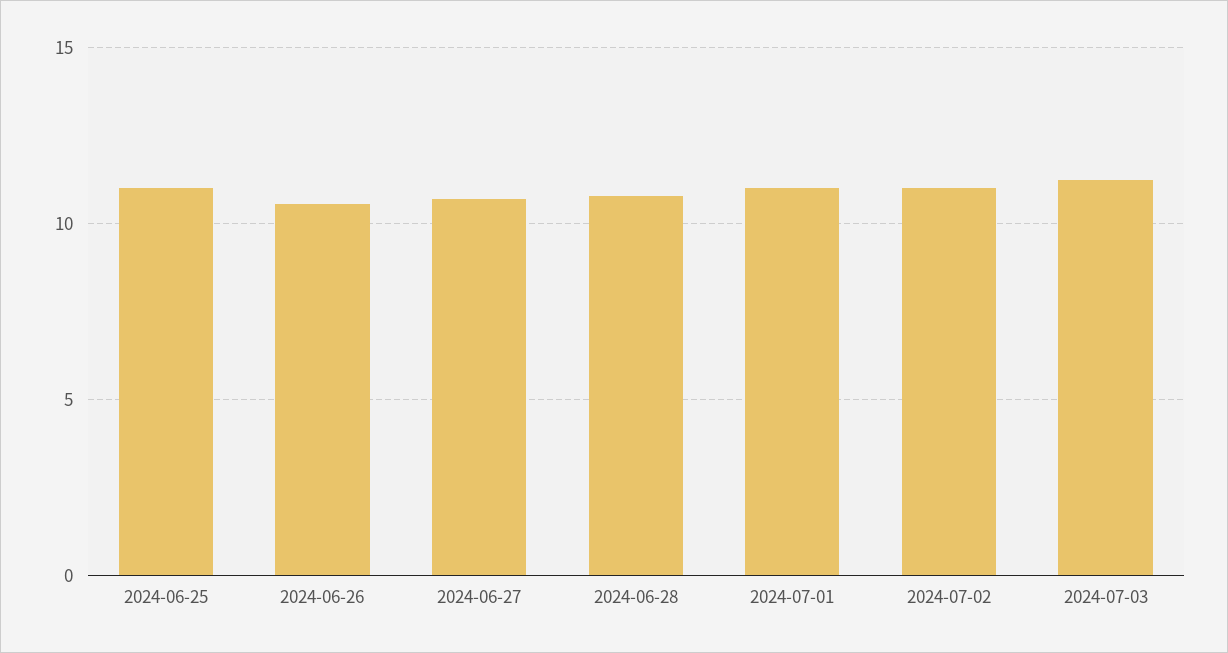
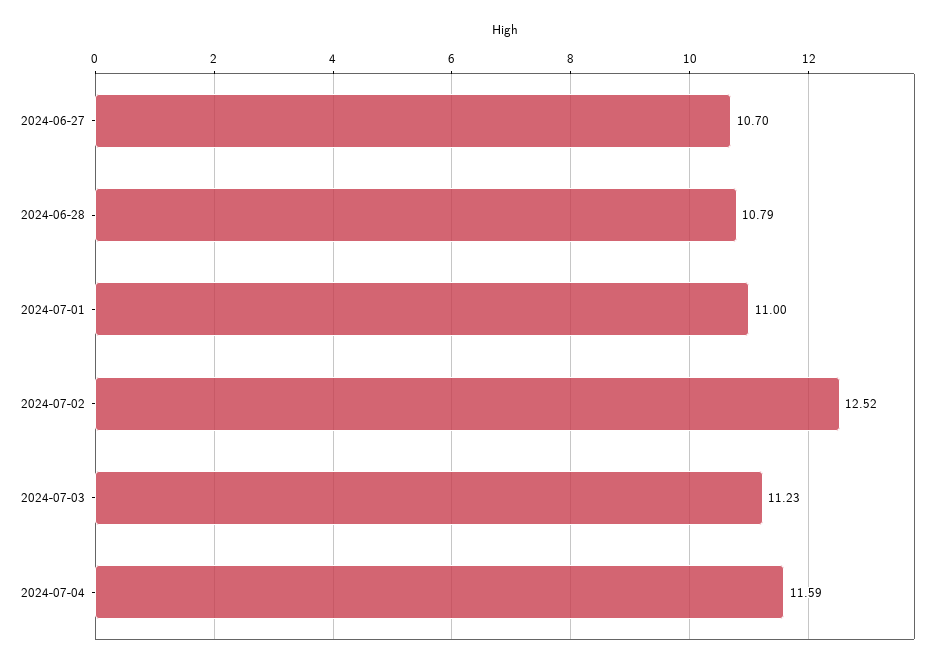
2024-06-25: 11 -> none
2024-06-26: 10.5 -> none
2024-07-02: 11 -> 12.52
2024-07-04: none -> 11.59

